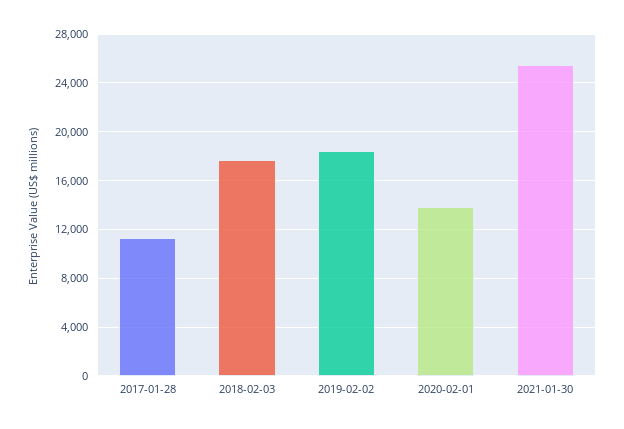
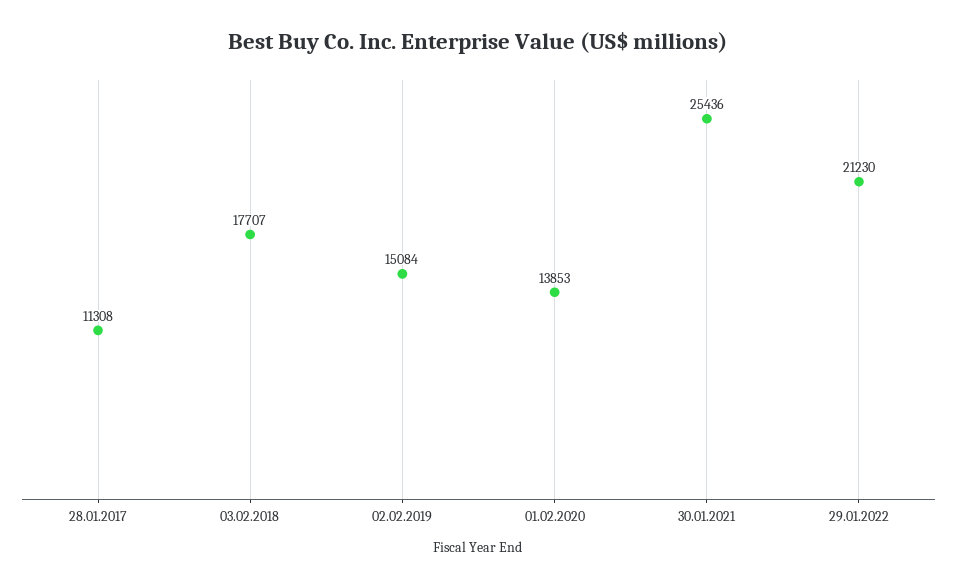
2019-02-02: 18500 -> 15084
29.01.2022: none -> 21230

